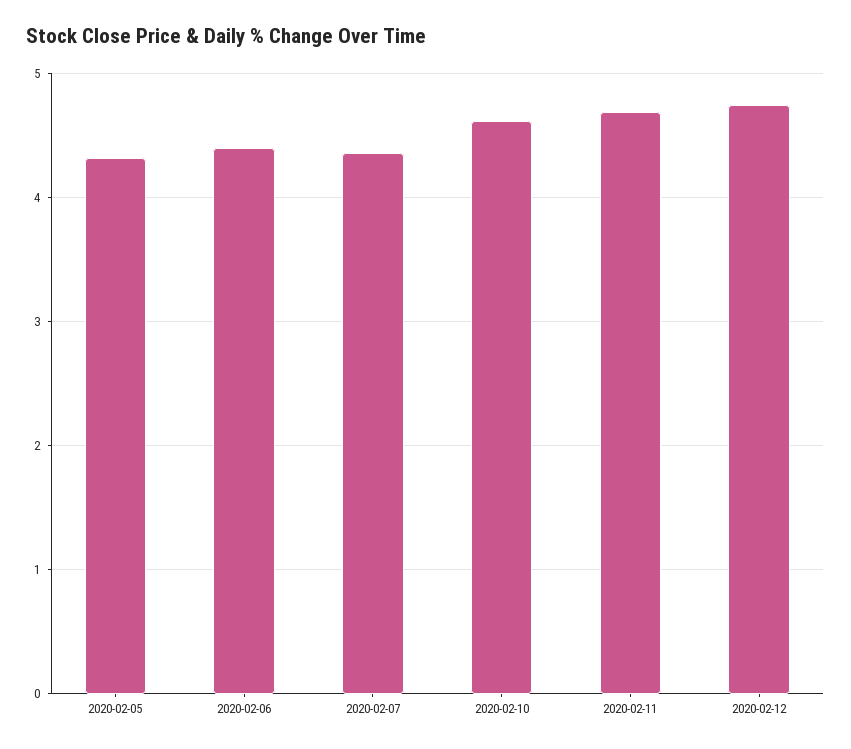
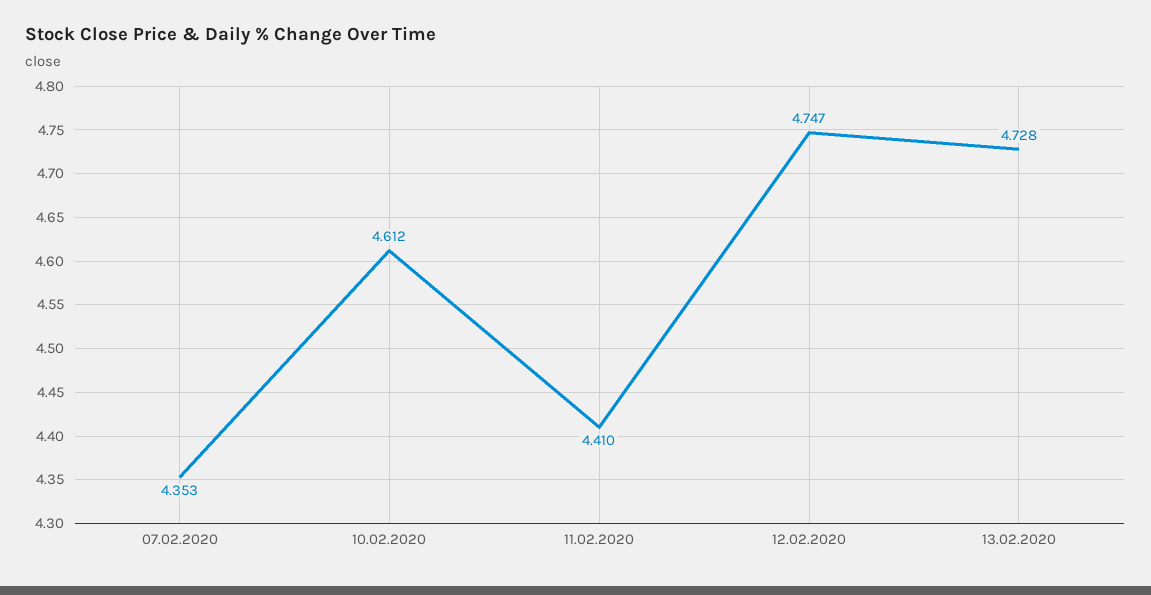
2020-02-05: 4.3 -> none
2020-02-06: 4.4 -> none
2020-02-11: 4.7 -> 4.41
13.02.2020: none -> 4.728

